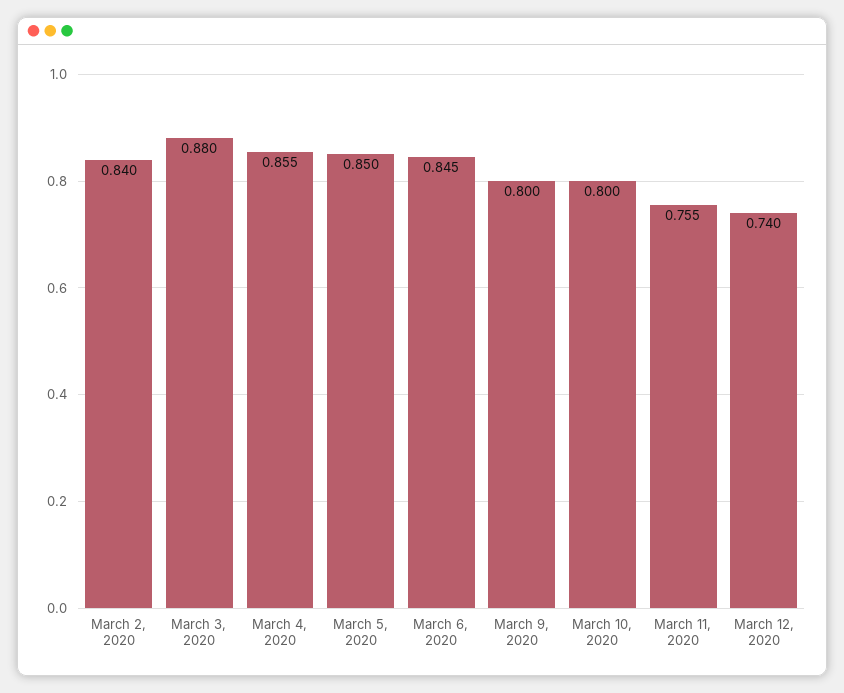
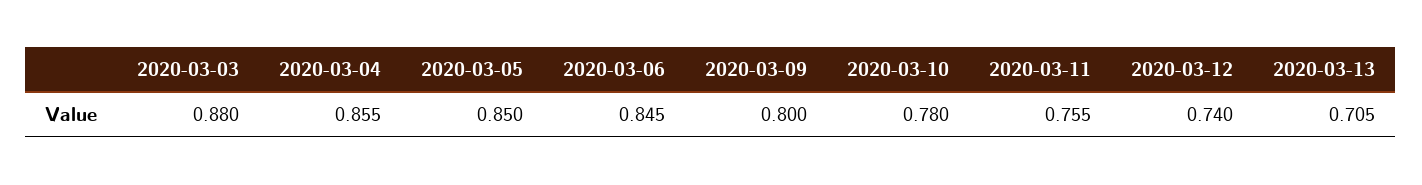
March 2, 2020: 0.84 -> none
March 10, 2020: 0.8 -> 0.78
2020-03-13: none -> 0.705

